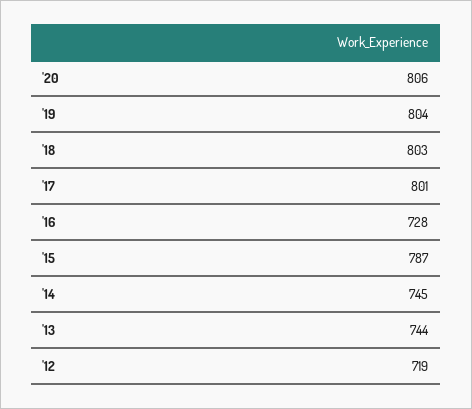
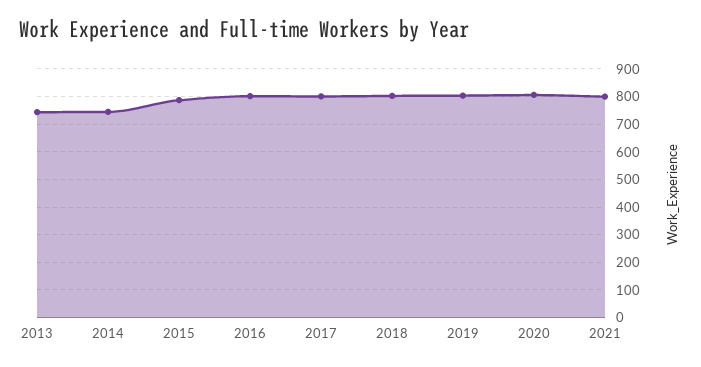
'16: 728 -> 800
'12: 719 -> none
2021: none -> 800

